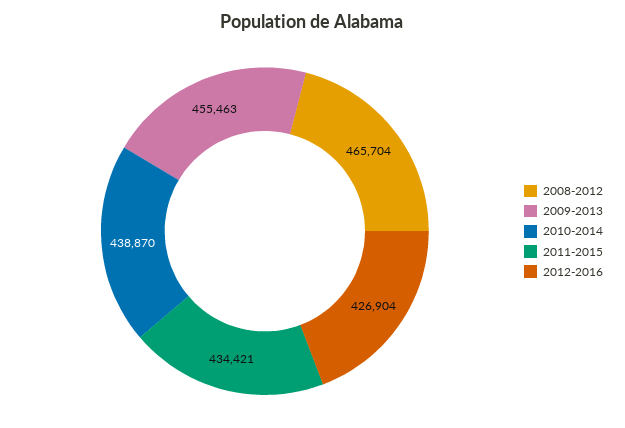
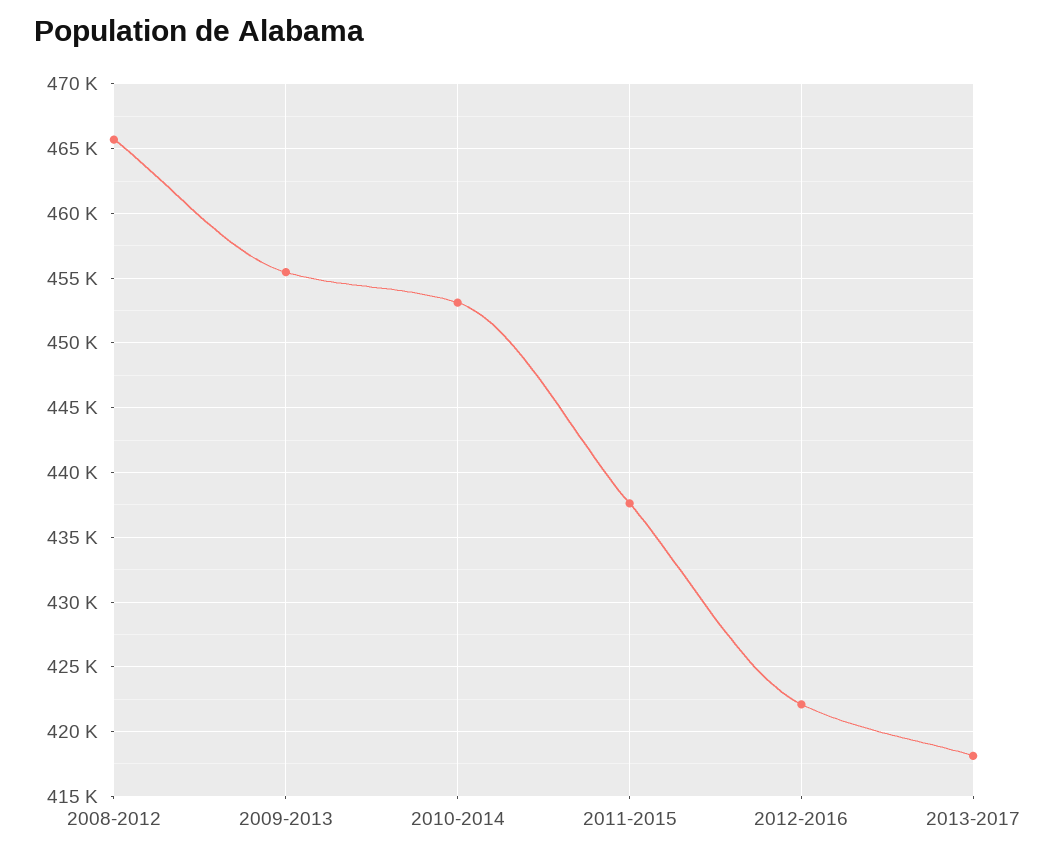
2010-2014: 438870 -> 453000
2011-2015: 434421 -> 437500
2012-2016: 426904 -> 422000
2013-2017: none -> 418000

